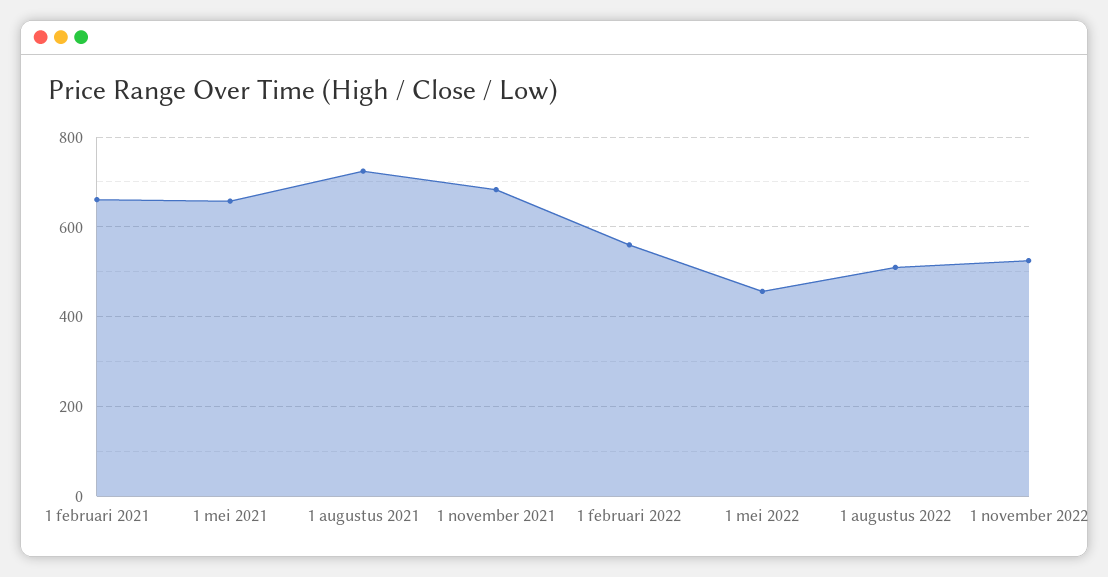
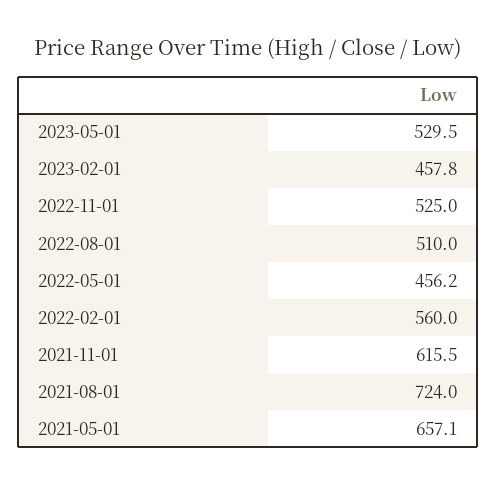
1 februari 2021: 660 -> none
1 november 2021: 680 -> 615.5
2023-05-01: none -> 529.5
2023-02-01: none -> 457.8

